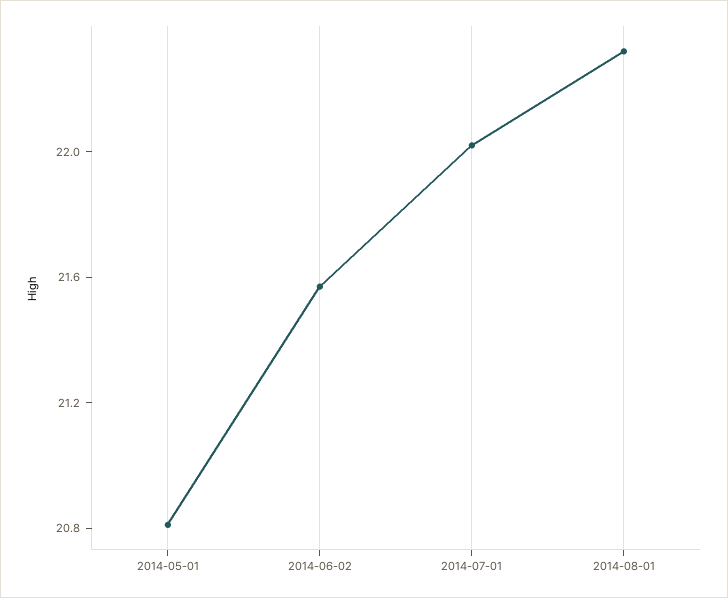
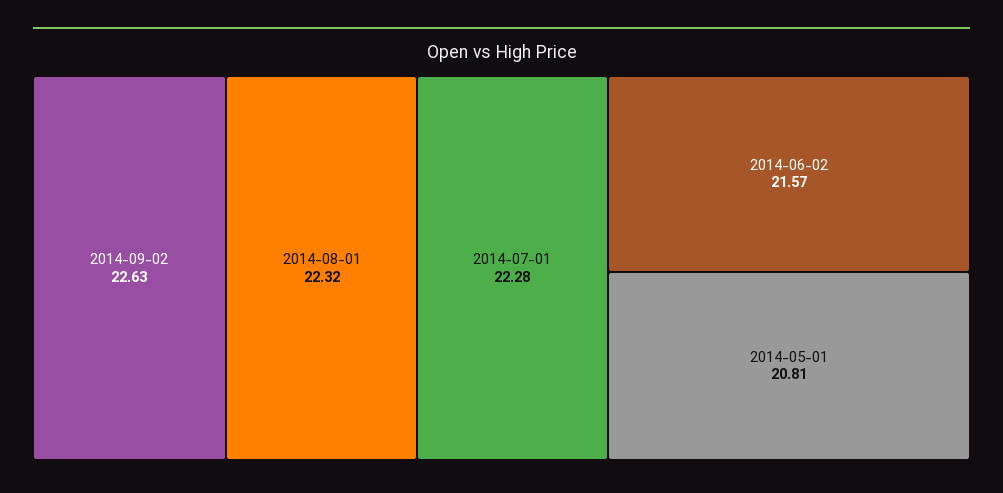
2014-07-01: 22 -> 22.28
2014-09-02: none -> 22.63

